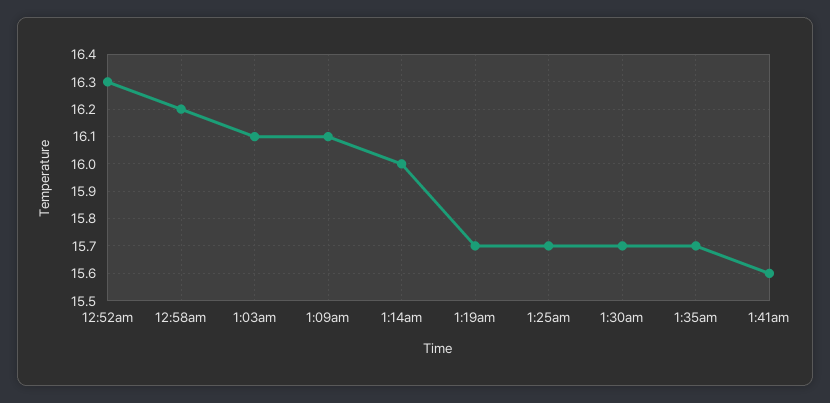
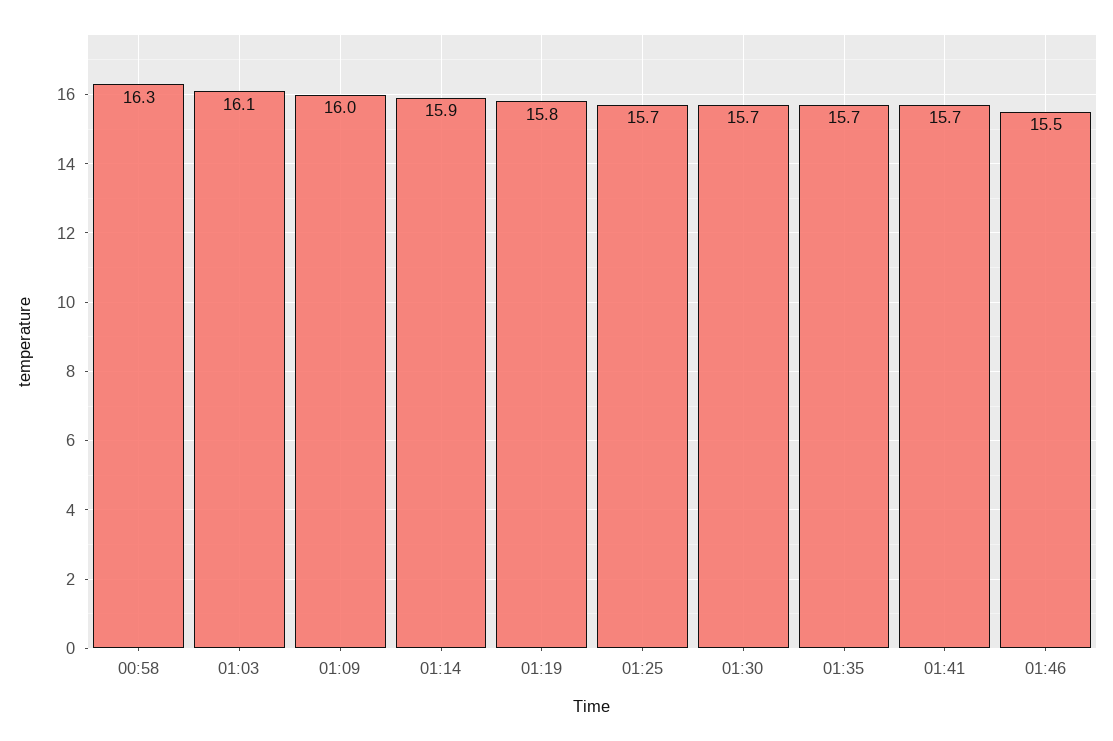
12:52am: 16.3 -> none
12:58am: 16.2 -> 16.3
1:09am: 16.1 -> 16
1:14am: 16 -> 15.9
1:19am: 15.7 -> 15.8
1:41am: 15.6 -> 15.7
01:46: none -> 15.5

